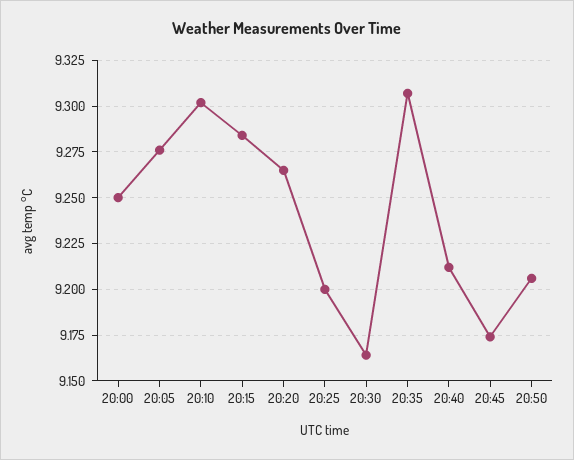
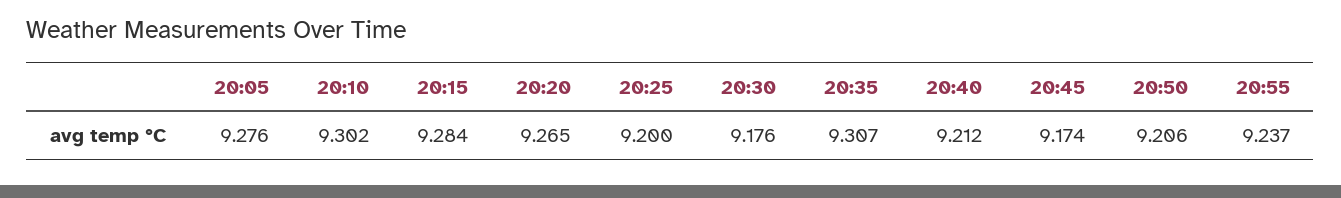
20:00: 9.25 -> none
20:30: 9.165 -> 9.176
20:55: none -> 9.237

